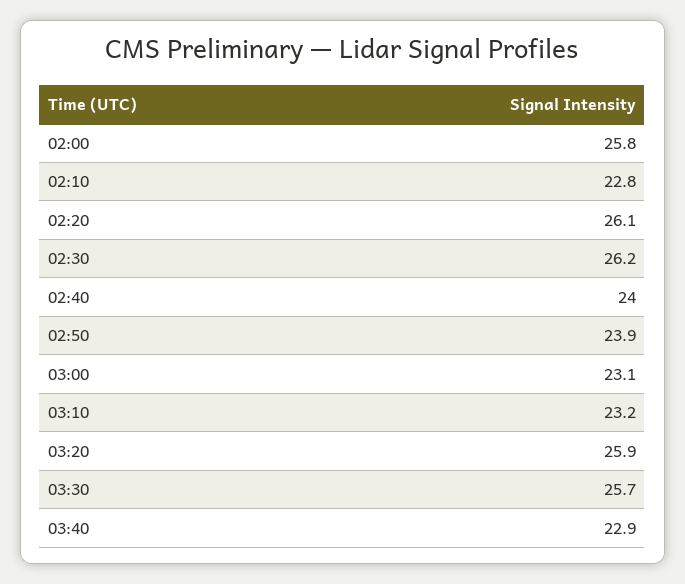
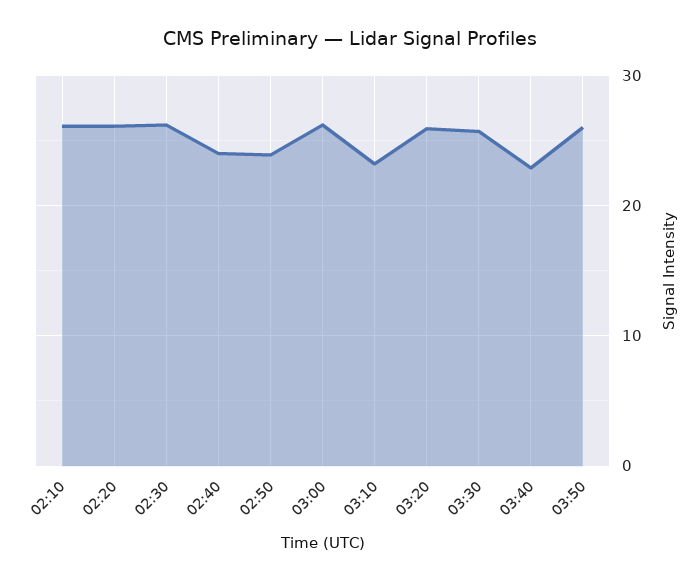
02:00: 25.8 -> none
02:10: 22.8 -> 26
03:00: 23.1 -> 26
03:50: none -> 26

